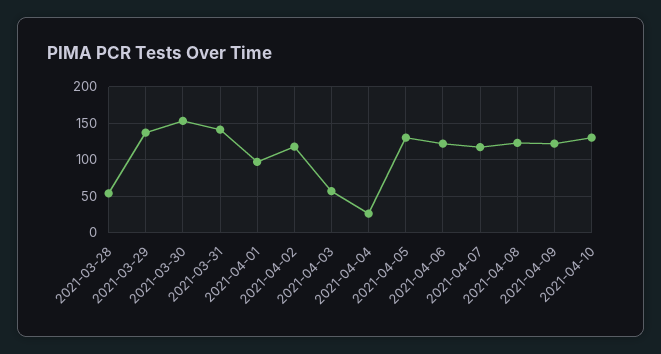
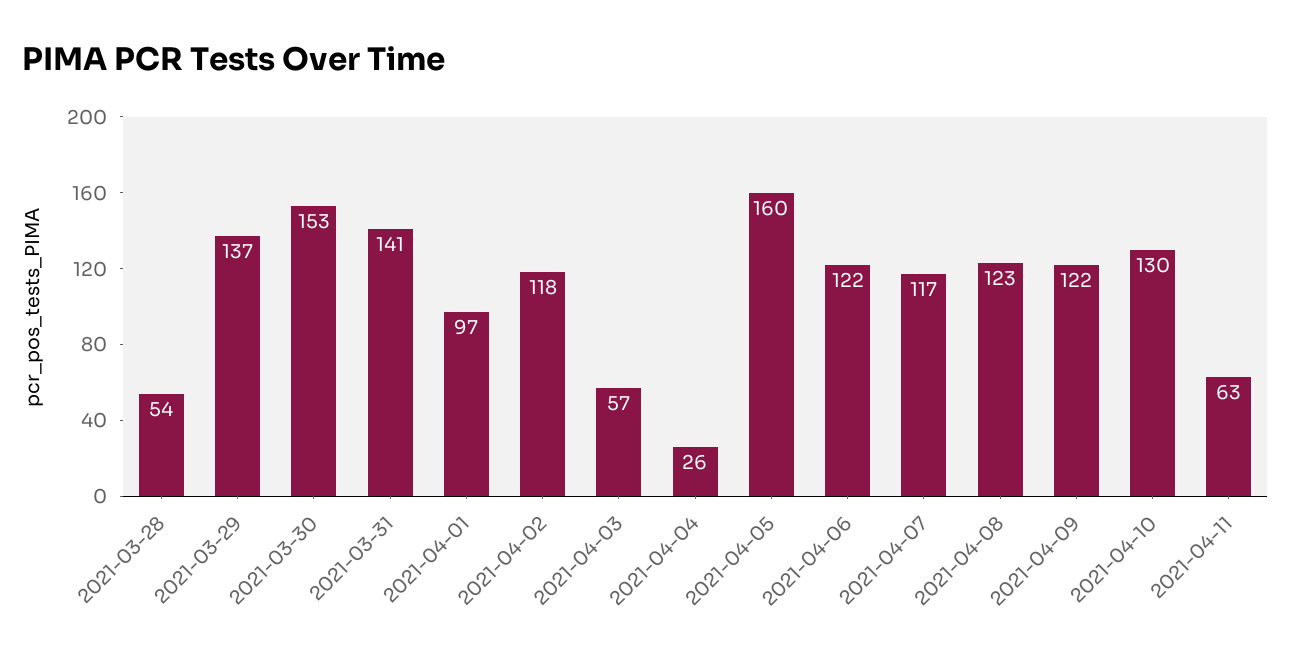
2021-04-05: 130 -> 160
2021-04-11: none -> 63

